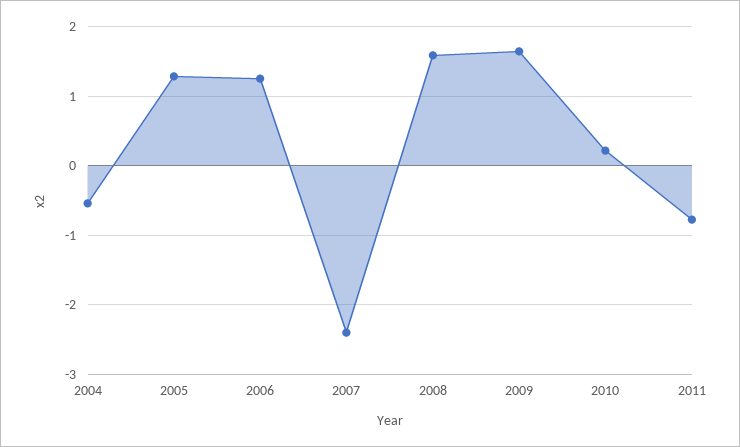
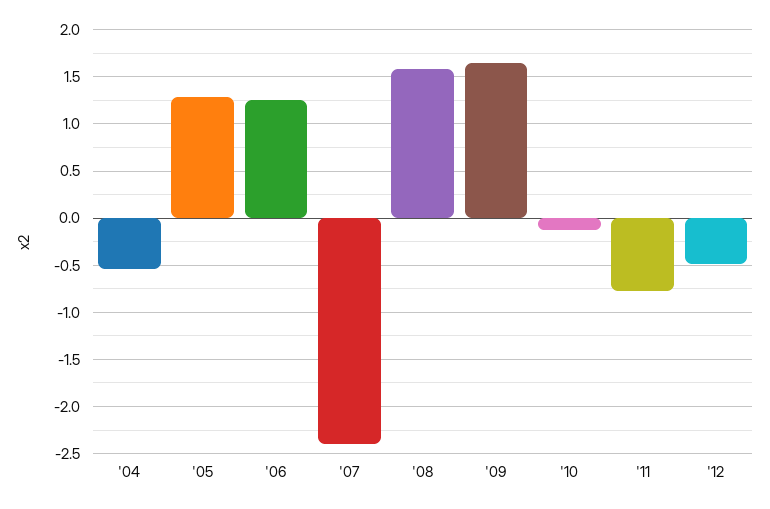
2010: 0.2 -> -0.1
'12: none -> -0.5

